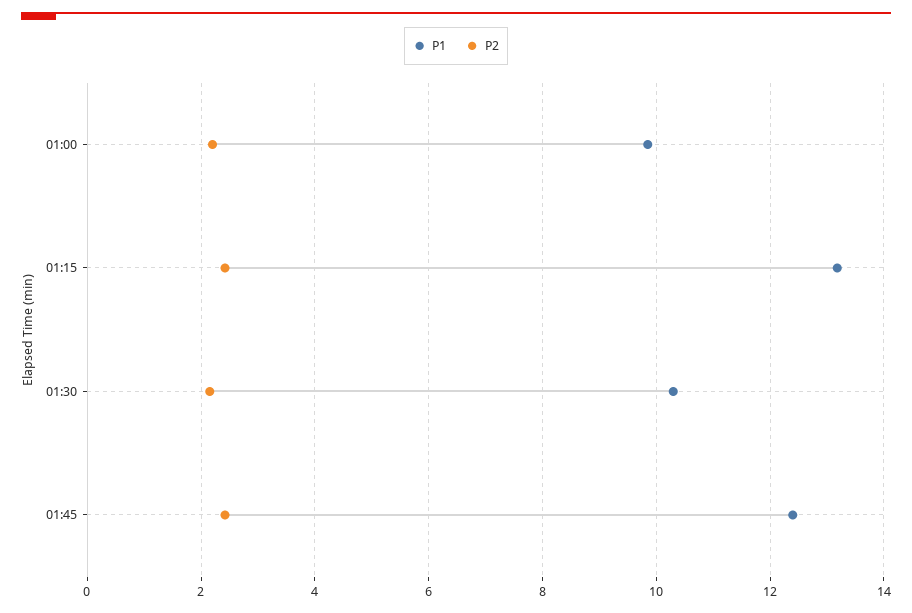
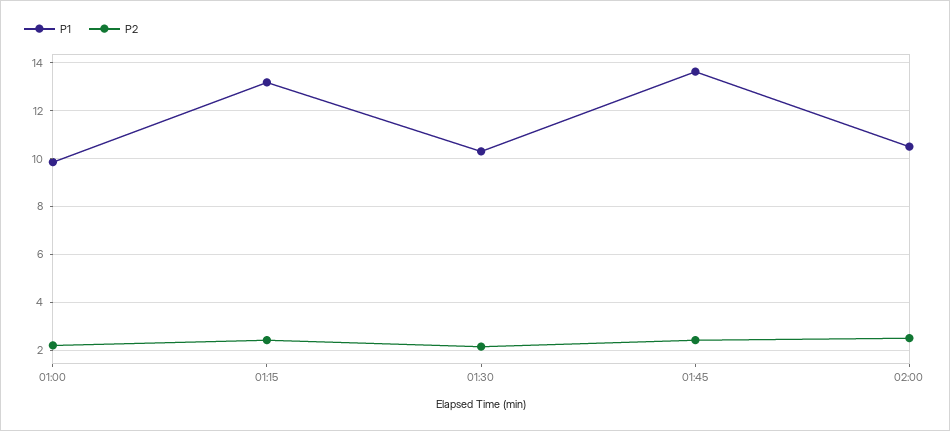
P1, 01:45: 12.4 -> 13.5
P1, 02:00: none -> 10.5
P2, 02:00: none -> 2.5

